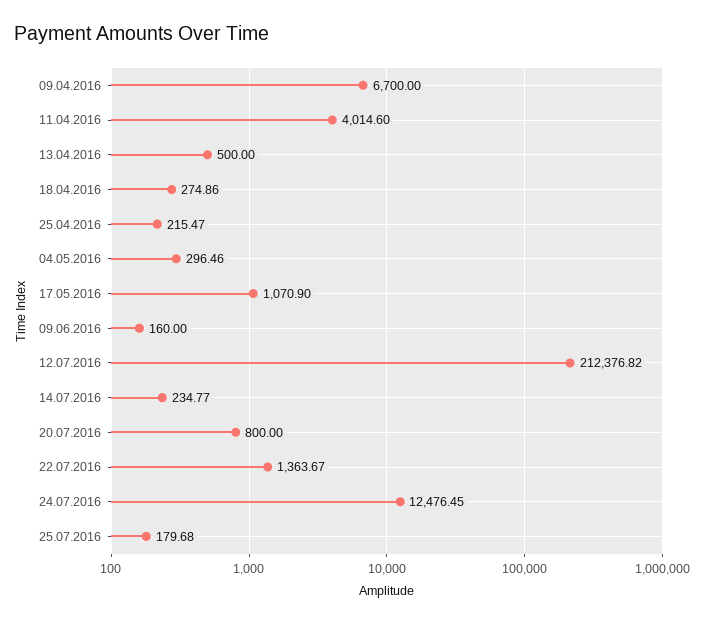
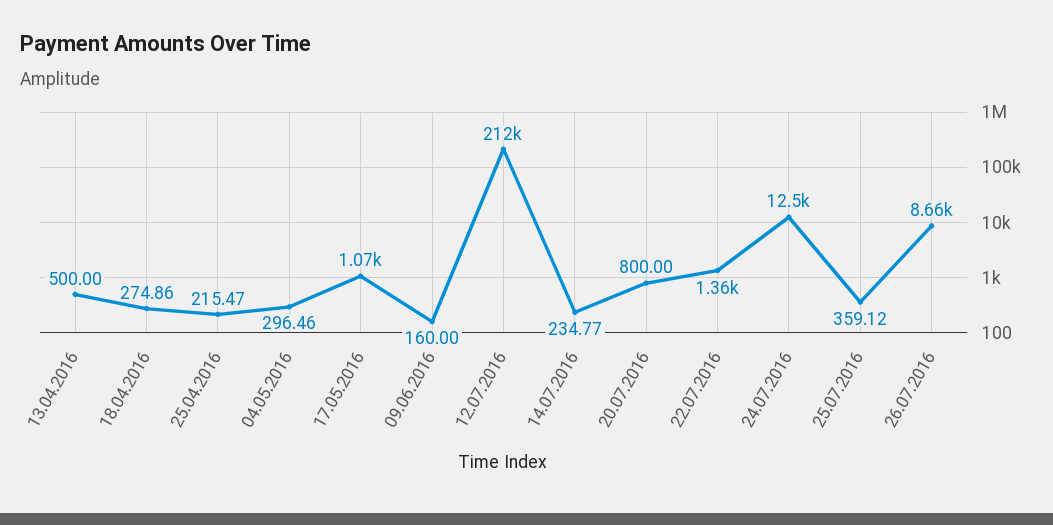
09.04.2016: 6700 -> none
11.04.2016: 4014.6 -> none
25.07.2016: 179.68 -> 359.12
26.07.2016: none -> 8660

